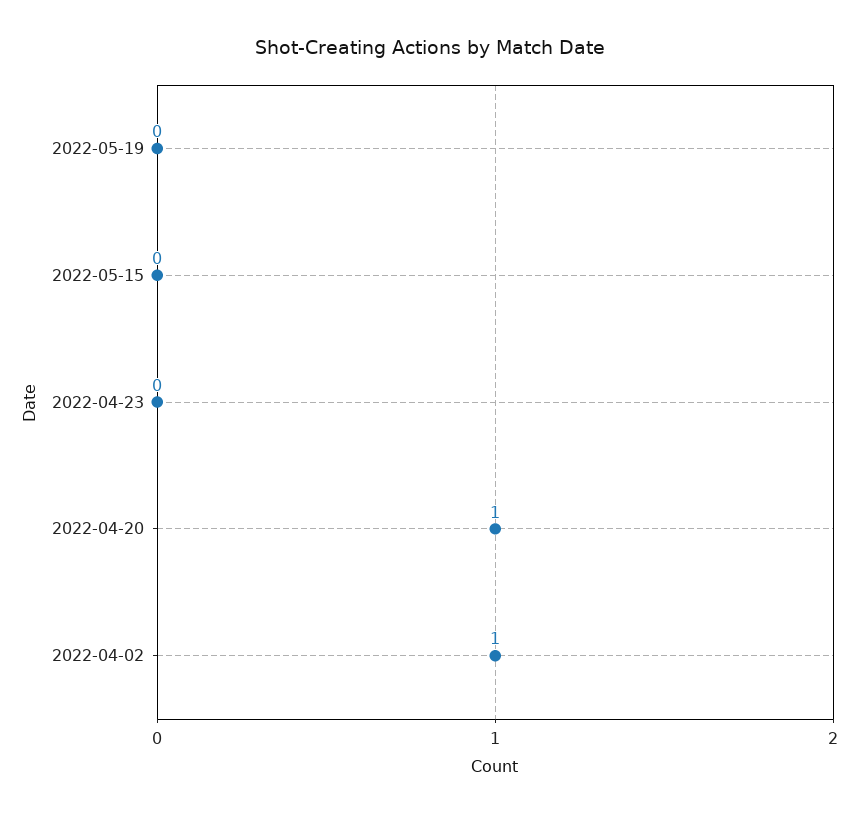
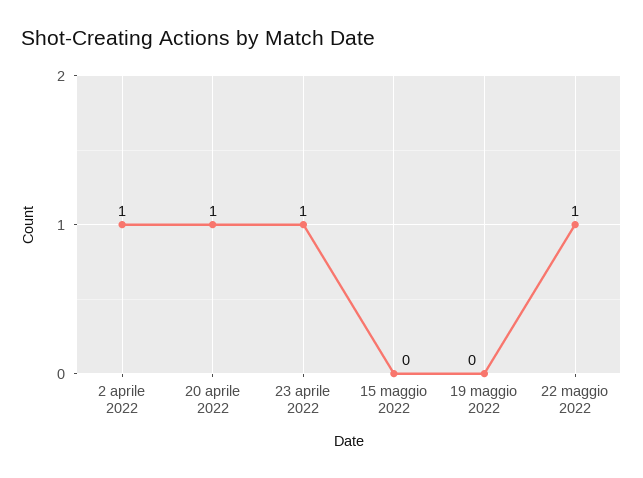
2022-04-23: 0 -> 1
22 maggio 2022: none -> 1

